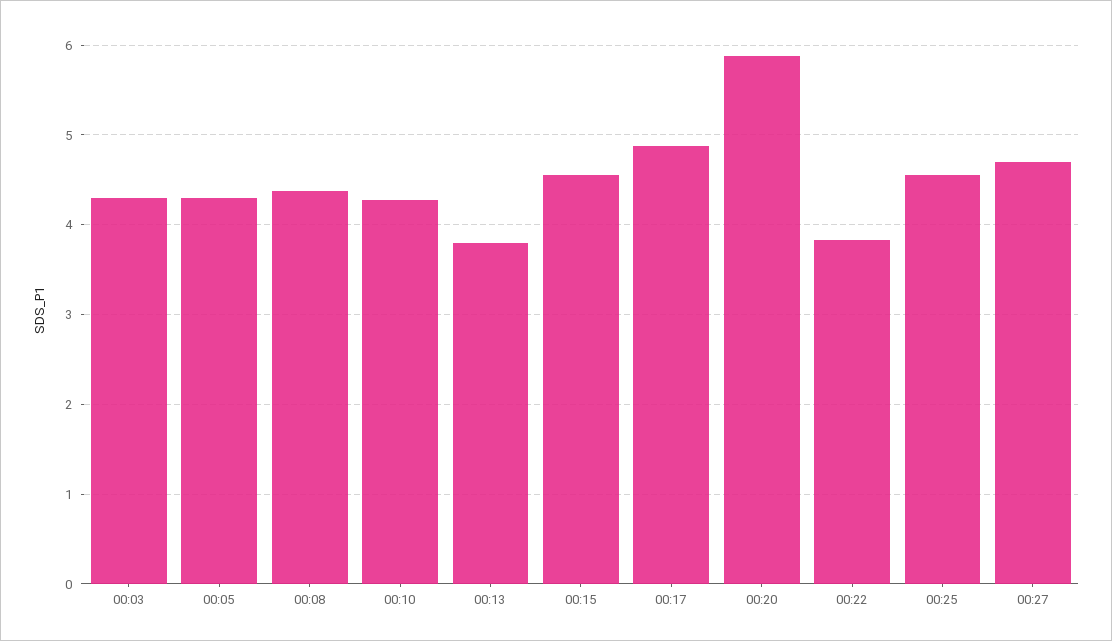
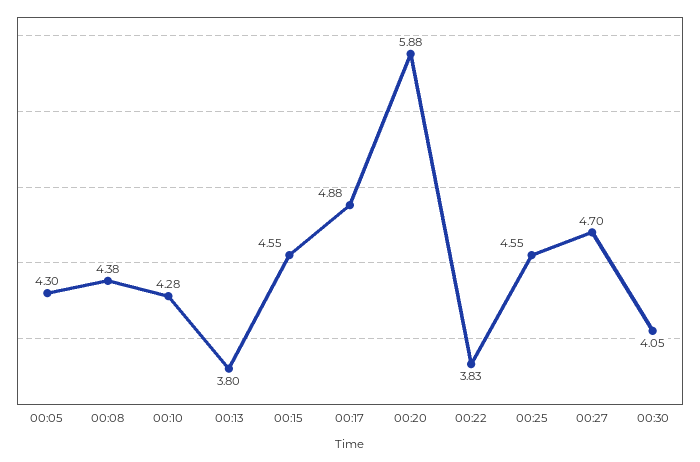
00:03: 4.3 -> none
00:30: none -> 4.05

